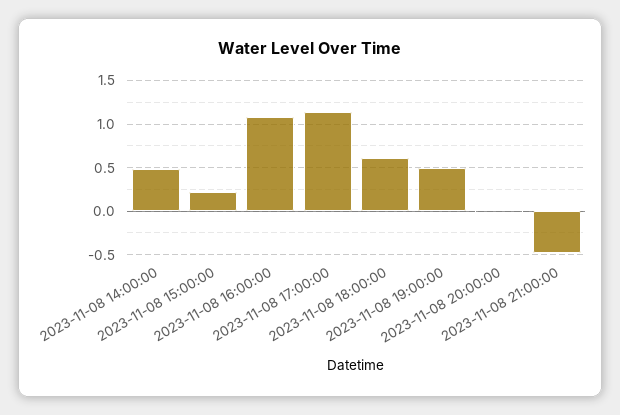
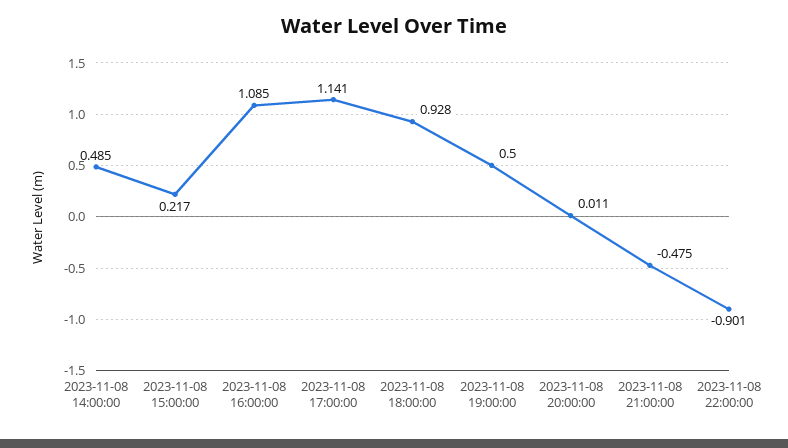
2023-11-08 18:00:00: 0.6 -> 0.928
2023-11-08 22:00:00: none -> -0.901

